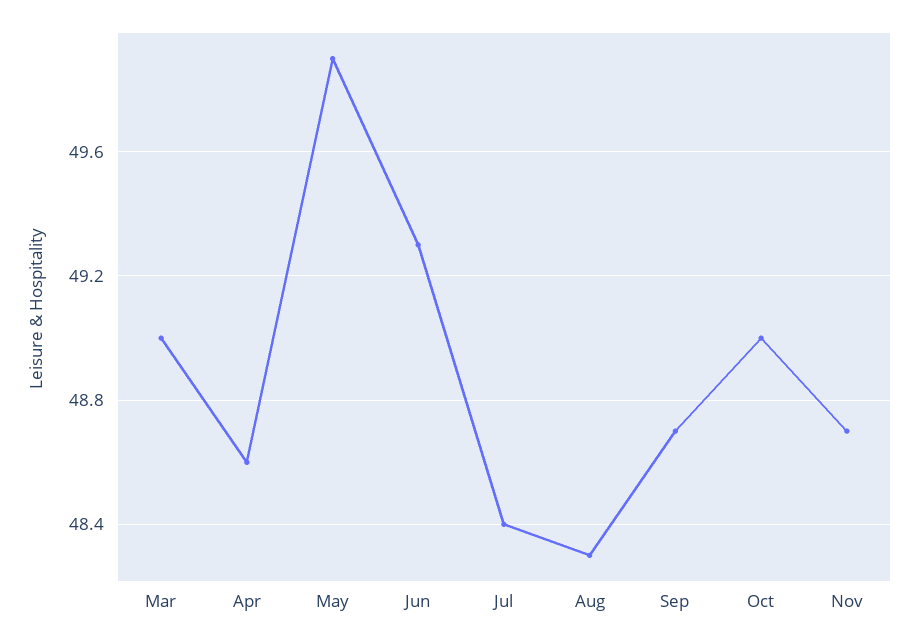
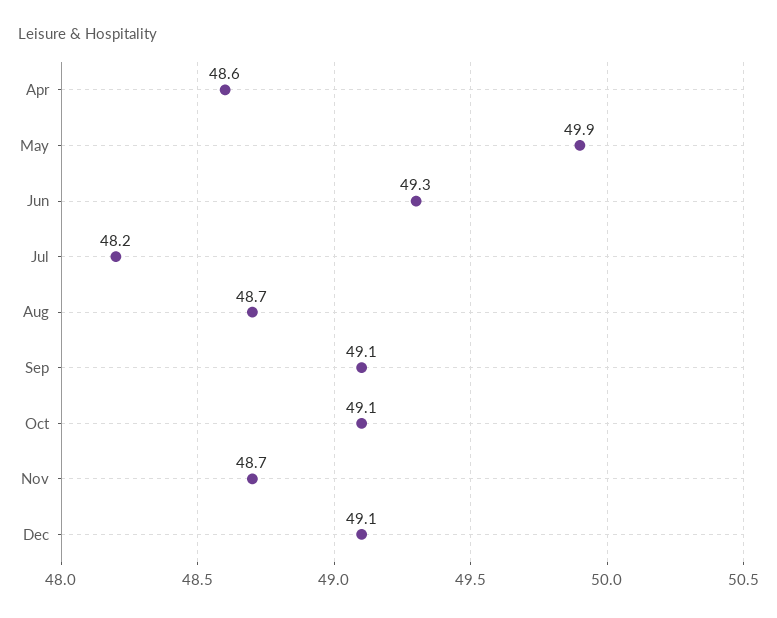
Mar: 49 -> none
Jul: 48.4 -> 48.2
Aug: 48.3 -> 48.7
Sep: 48.7 -> 49.1
Oct: 49 -> 49.1
Dec: none -> 49.1

